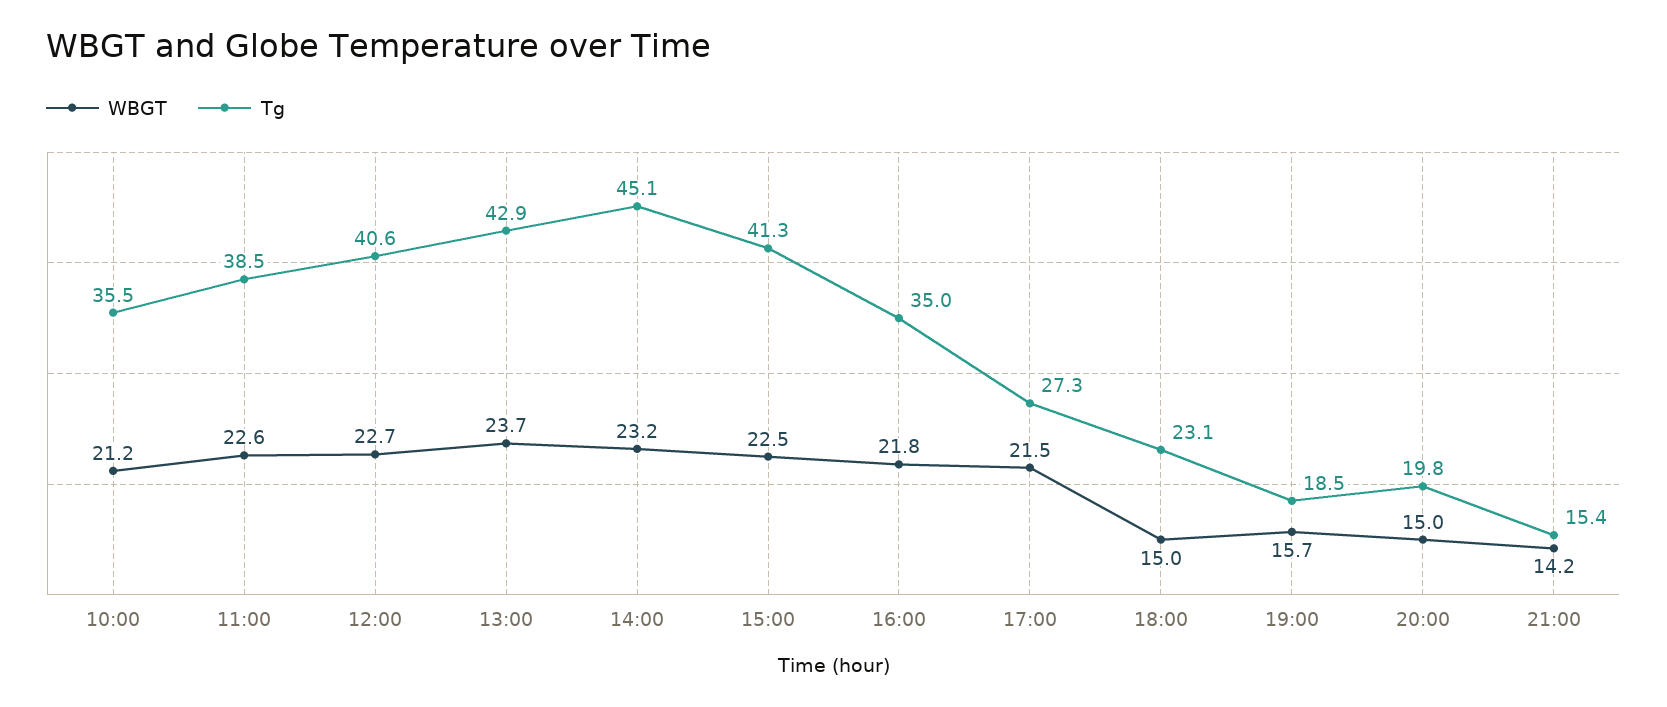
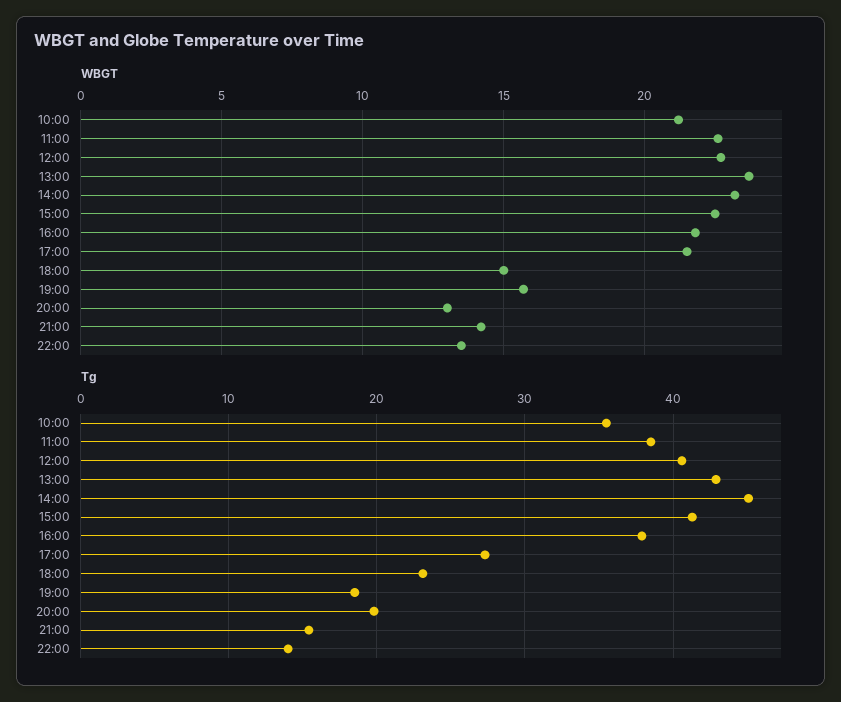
Tg, 16:00: 35 -> 38
WBGT, 20:00: 15 -> 13
WBGT, 22:00: none -> 13.5
Tg, 22:00: none -> 14

